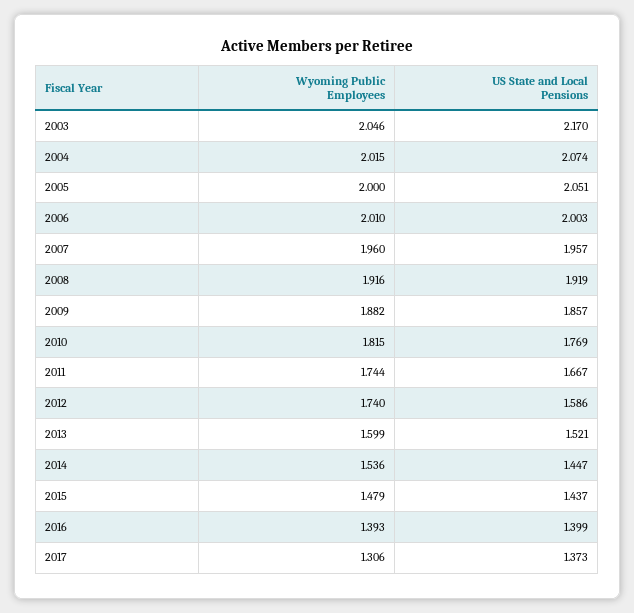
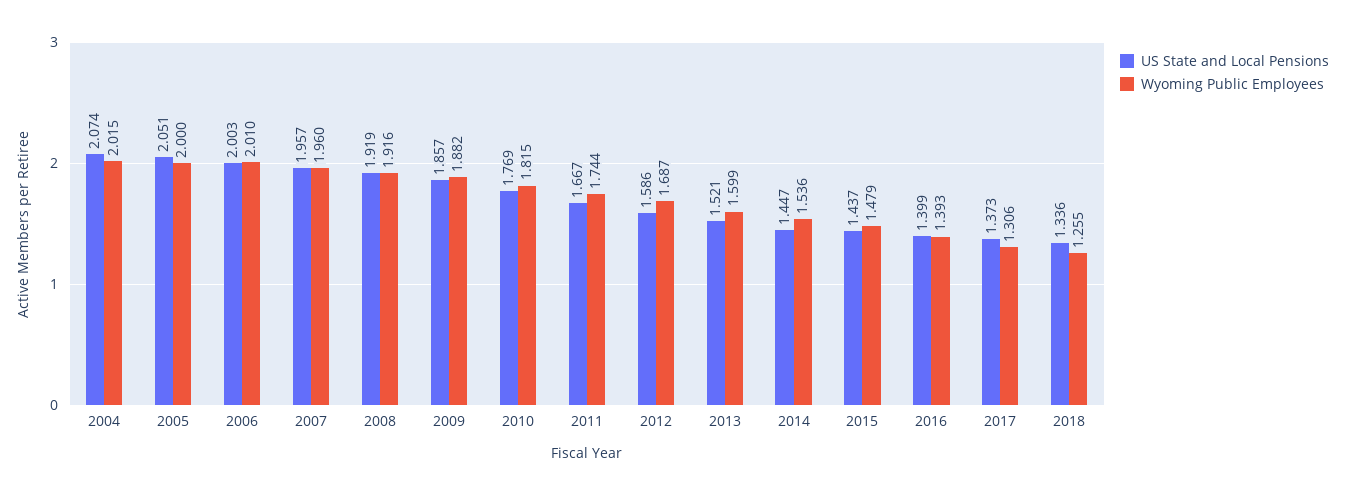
Wyoming Public Employees, 2003: 2.046 -> none
US State and Local Pensions, 2003: 2.17 -> none
Wyoming Public Employees, 2012: 1.74 -> 1.687
US State and Local Pensions, 2018: none -> 1.336
Wyoming Public Employees, 2018: none -> 1.255

